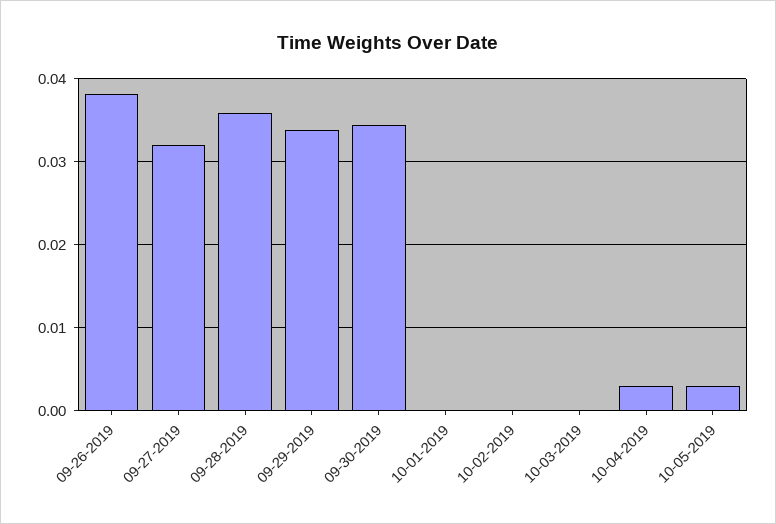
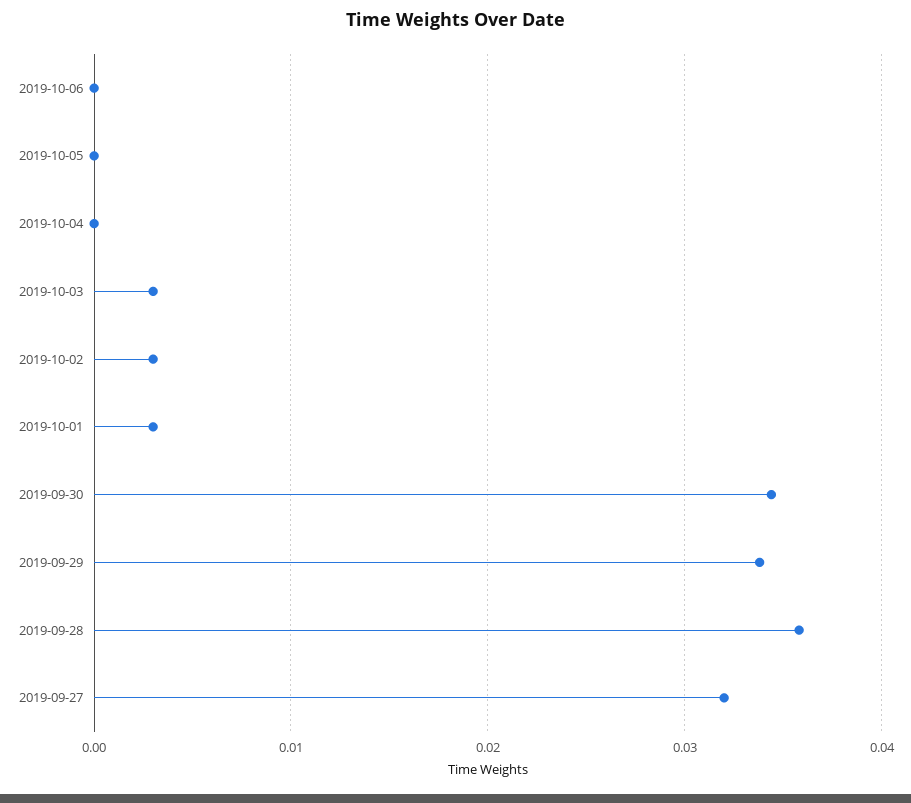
09-26-2019: 0.038 -> none
10-01-2019: 0 -> 0.003
10-02-2019: 0 -> 0.003
10-03-2019: 0 -> 0.003
10-04-2019: 0.003 -> 0
10-05-2019: 0.003 -> 0
2019-10-06: none -> 0

